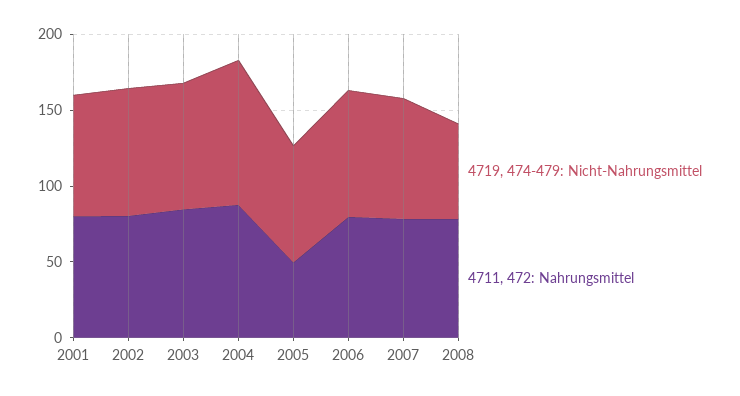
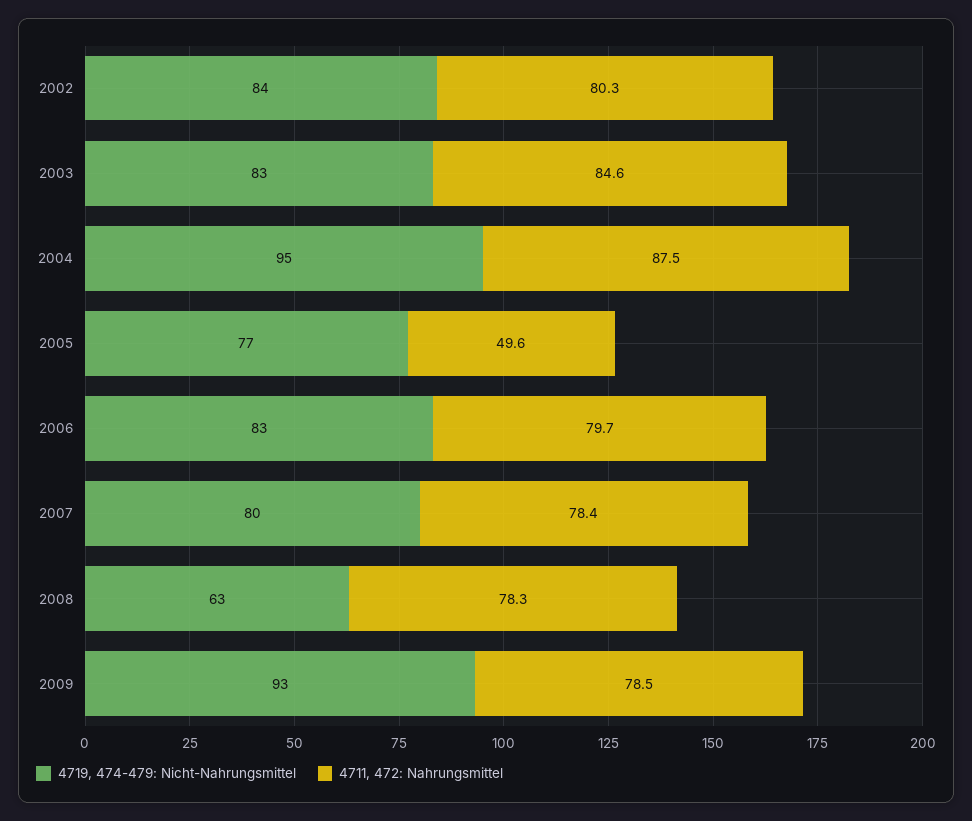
4719, 474-479: Nicht-Nahrungsmittel, 2001: 80 -> none
4711, 472: Nahrungsmittel, 2001: 80 -> none
4719, 474-479: Nicht-Nahrungsmittel, 2009: none -> 93
4711, 472: Nahrungsmittel, 2009: none -> 78.5

